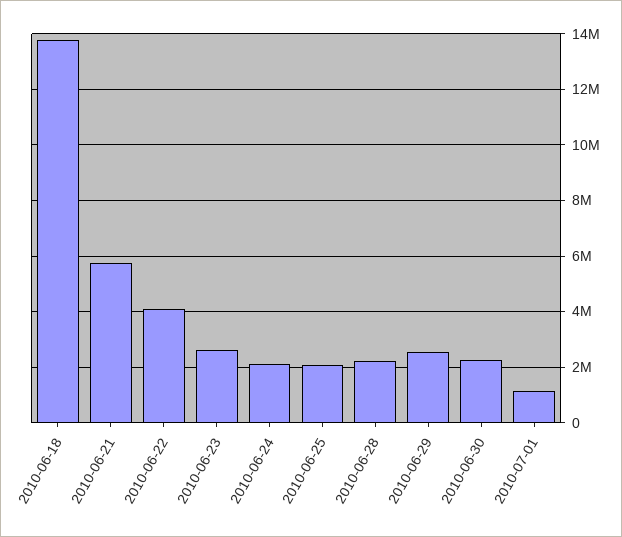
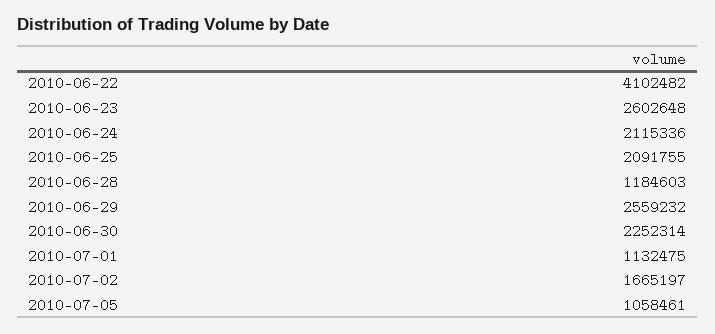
2010-06-18: 13750000 -> none
2010-06-21: 5750000 -> none
2010-06-28: 2250000 -> 1184603
2010-07-02: none -> 1665197
2010-07-05: none -> 1058461

